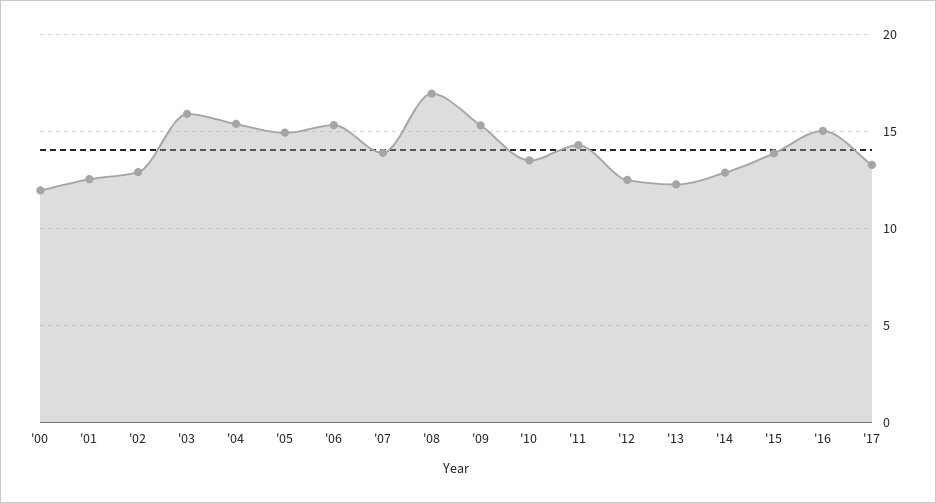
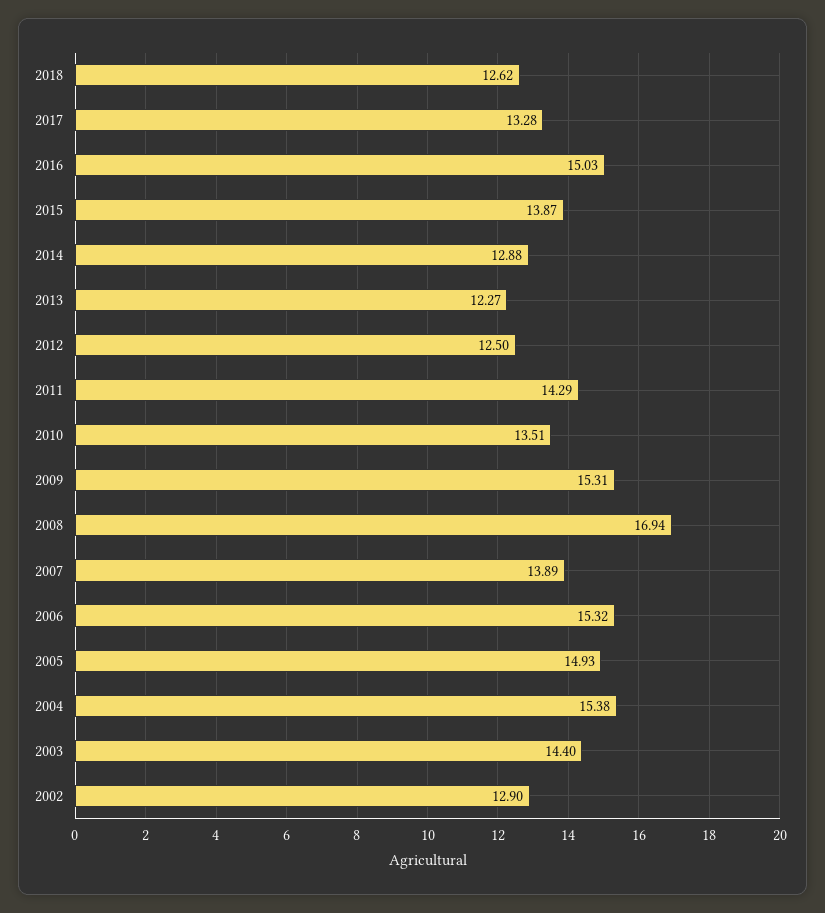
'00: 12 -> none
'01: 12.5 -> none
'03: 16 -> 14.4
2018: none -> 12.62

